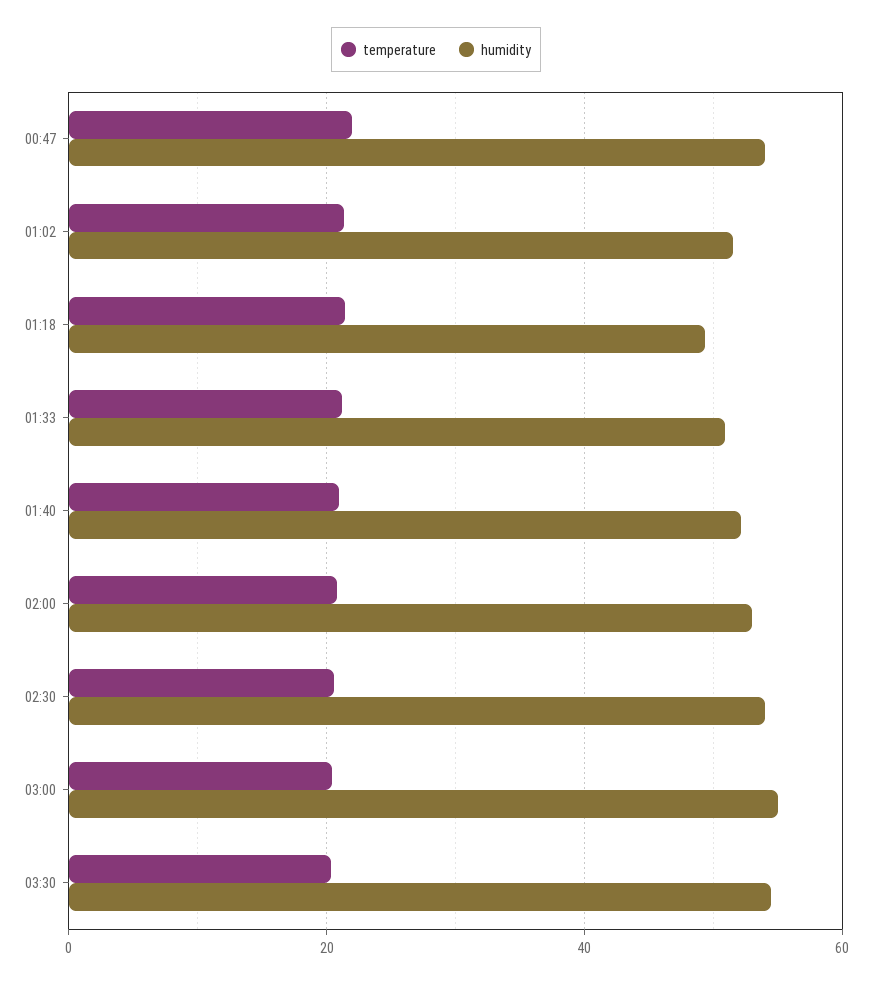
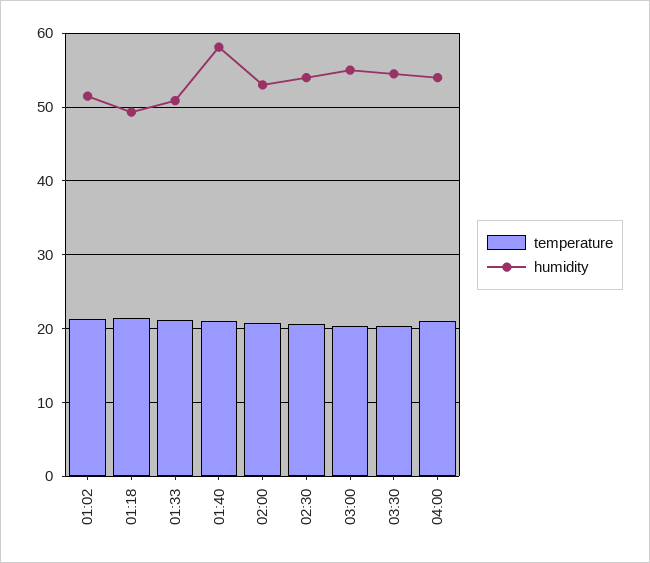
temperature, 00:47: 22 -> none
humidity, 00:47: 54 -> none
humidity, 01:40: 52 -> 58
temperature, 04:00: none -> 21
humidity, 04:00: none -> 54

